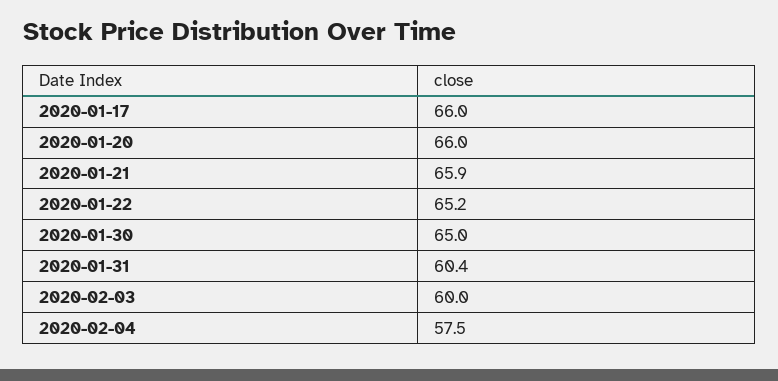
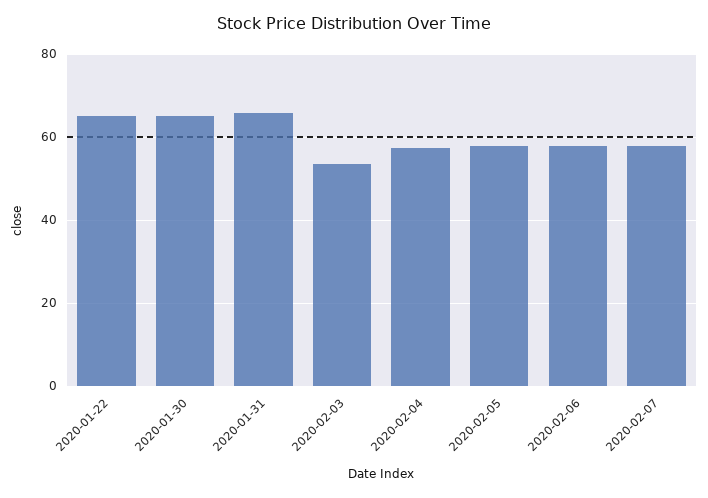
2020-01-17: 66 -> none
2020-01-20: 66 -> none
2020-01-21: 65.9 -> none
2020-01-31: 60.4 -> 66
2020-02-03: 60 -> 54
2020-02-05: none -> 58
2020-02-06: none -> 58
2020-02-07: none -> 58

